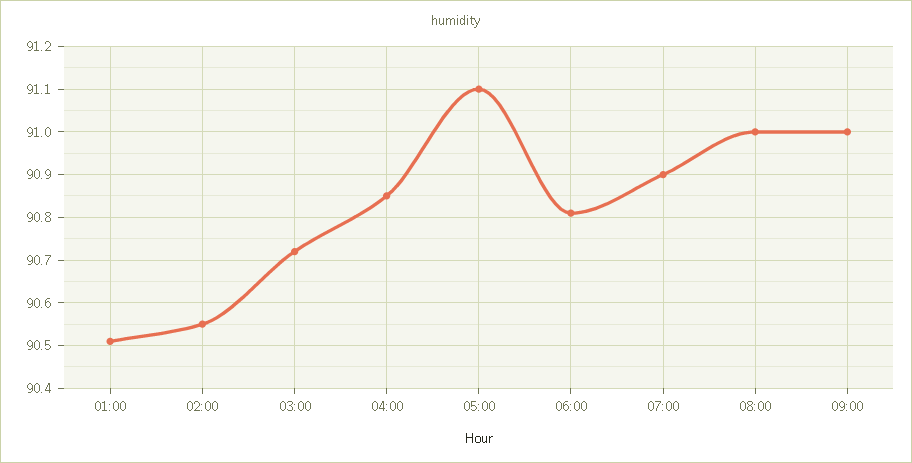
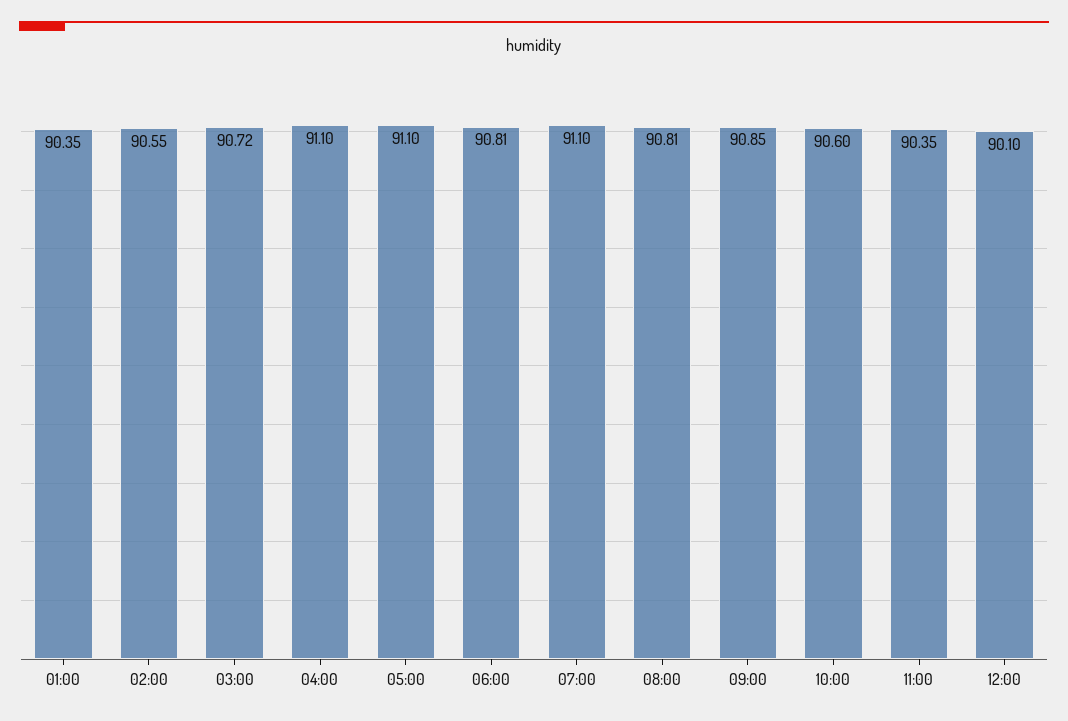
01:00: 90.5 -> 90.35
04:00: 90.85 -> 91.1
07:00: 90.9 -> 91.1
08:00: 91 -> 90.81
09:00: 91 -> 90.85
10:00: none -> 90.6
11:00: none -> 90.35
12:00: none -> 90.1

